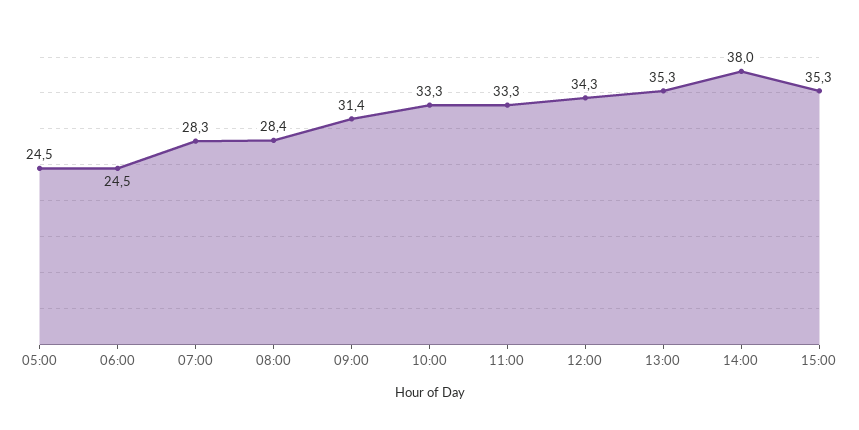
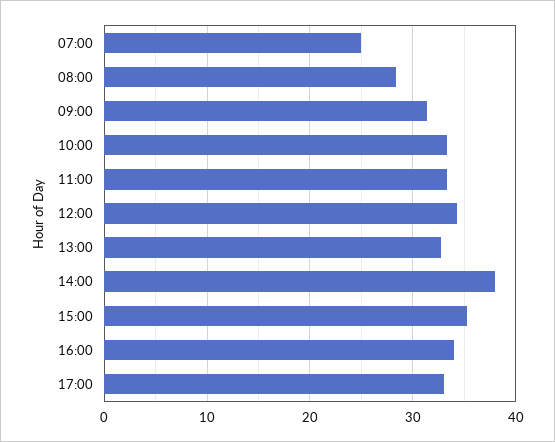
05:00: 24.5 -> none
06:00: 24.5 -> none
07:00: 28.3 -> 25
13:00: 35.3 -> 33
16:00: none -> 34
17:00: none -> 33

